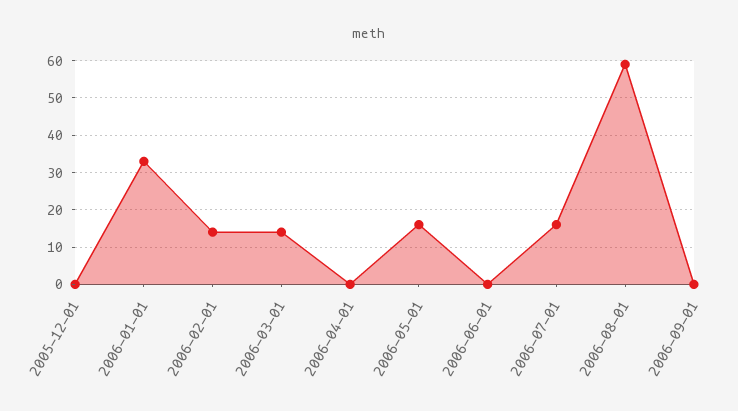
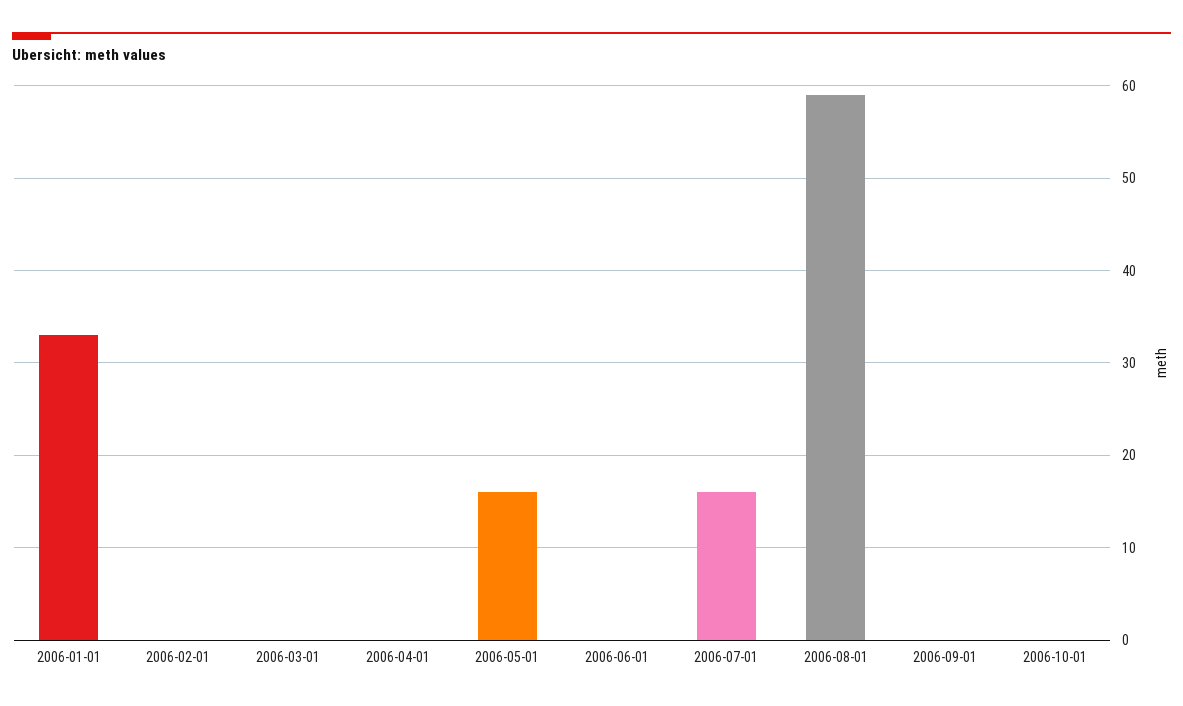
2005-12-01: 0 -> none
2006-02-01: 15 -> 0
2006-03-01: 15 -> 0
2006-10-01: none -> 0

